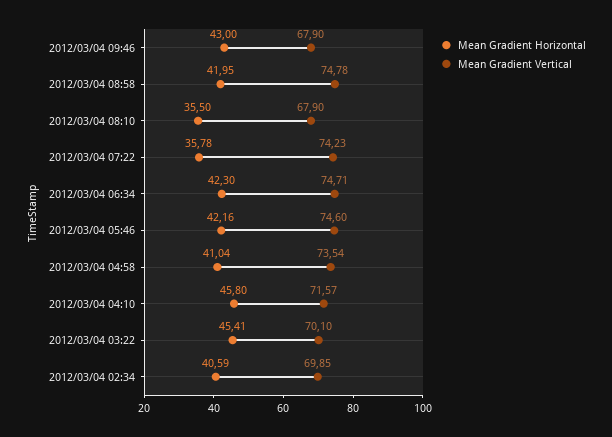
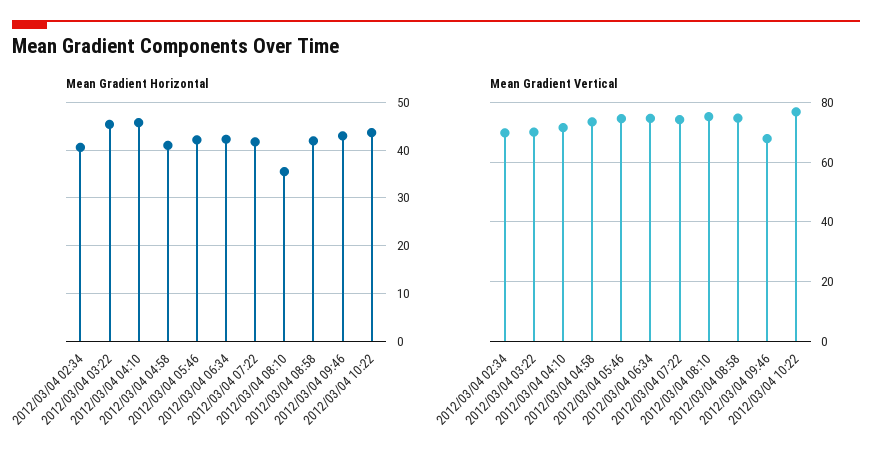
Mean Gradient Vertical, 2012/03/04 08:10: 67.9 -> 75
Mean Gradient Horizontal, 2012/03/04 07:22: 35.78 -> 42
Mean Gradient Horizontal, 2012/03/04 10:22: none -> 44
Mean Gradient Vertical, 2012/03/04 10:22: none -> 77.5

